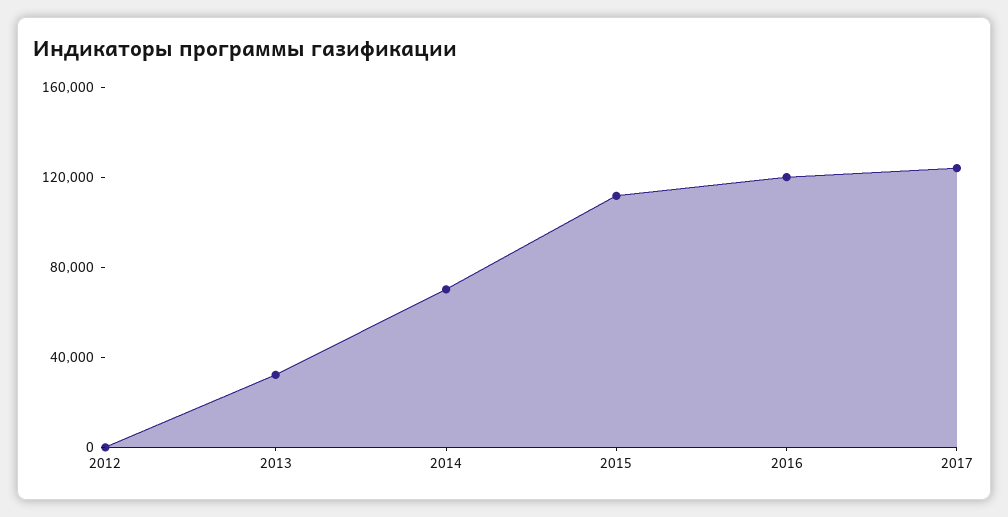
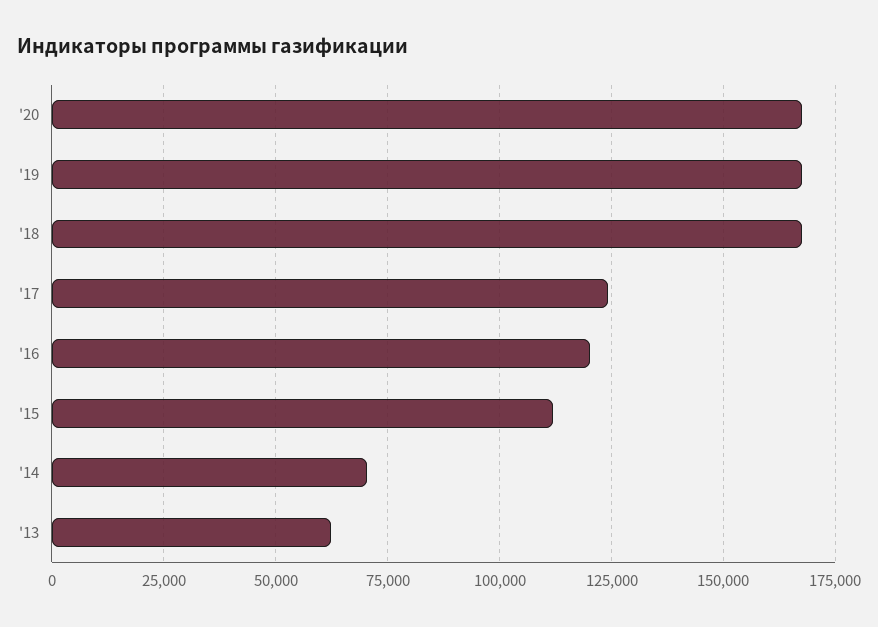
2012: 0 -> none
2013: 30000 -> 62500
'20: none -> 167500
'19: none -> 167500
'18: none -> 167500

